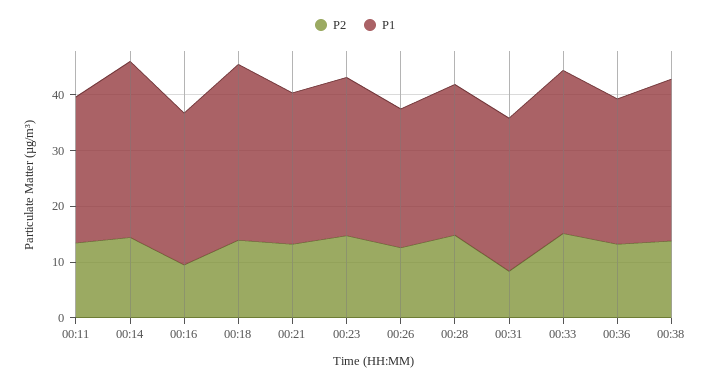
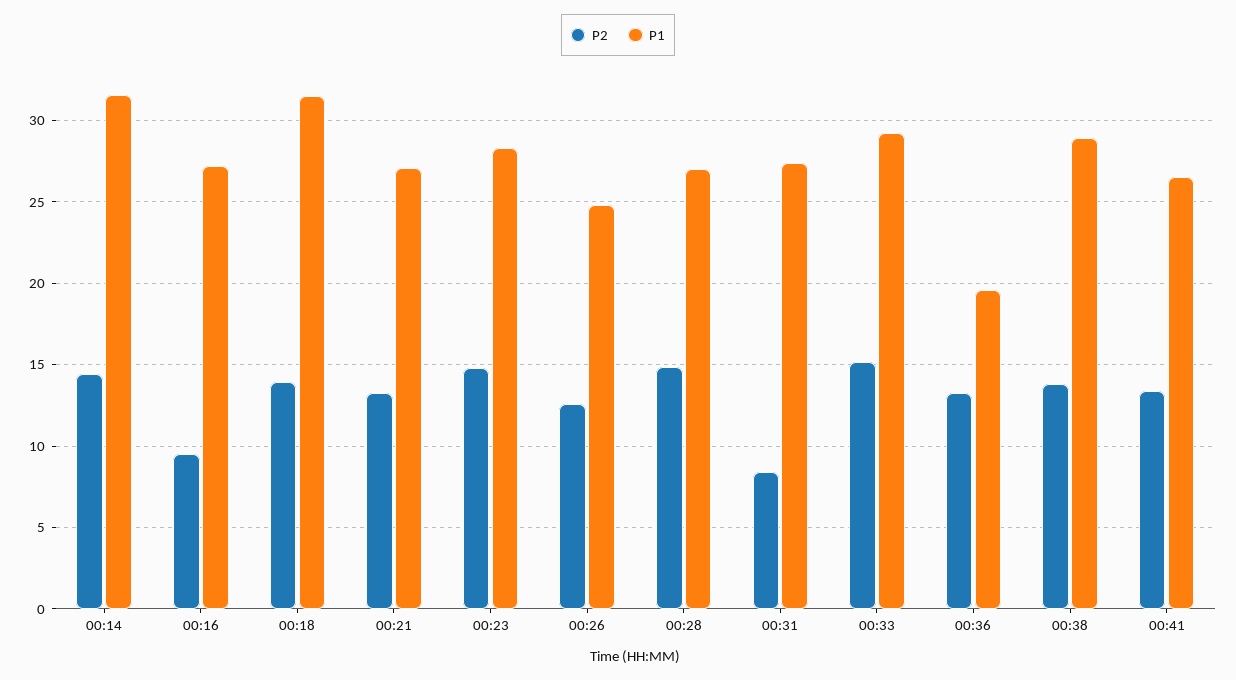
P2, 00:11: 14 -> none
P1, 00:11: 26 -> none
P1, 00:36: 26 -> 19.5
P2, 00:41: none -> 13.5
P1, 00:41: none -> 26.5

